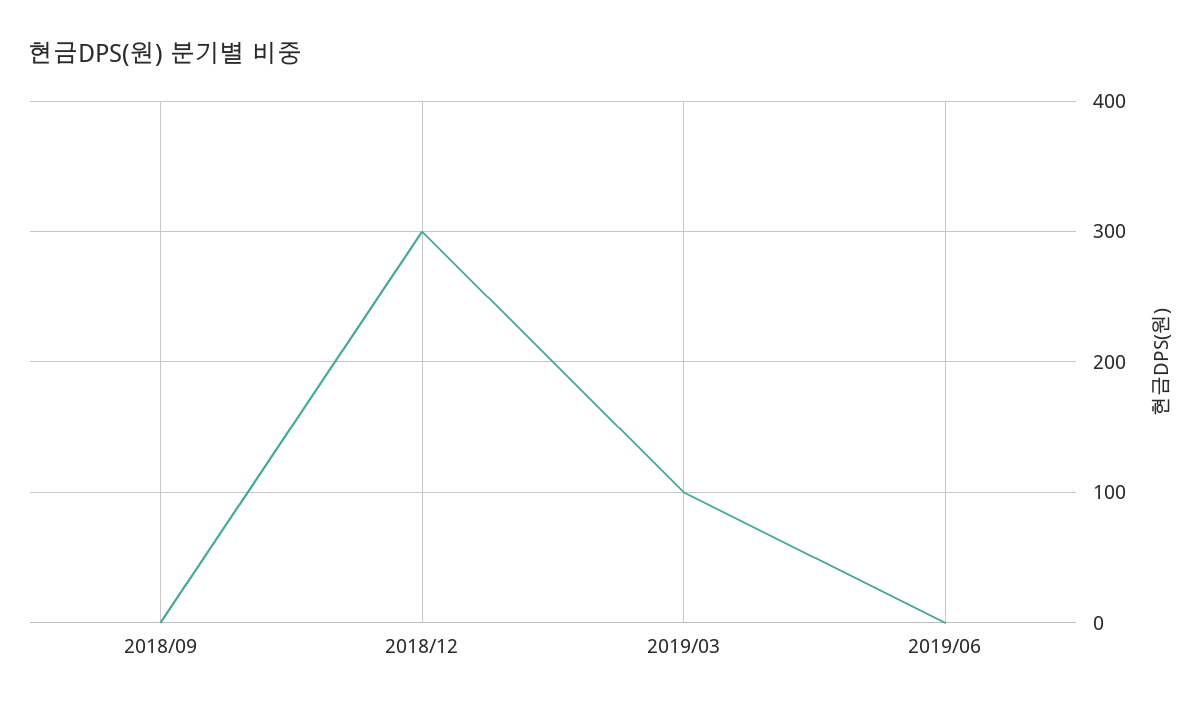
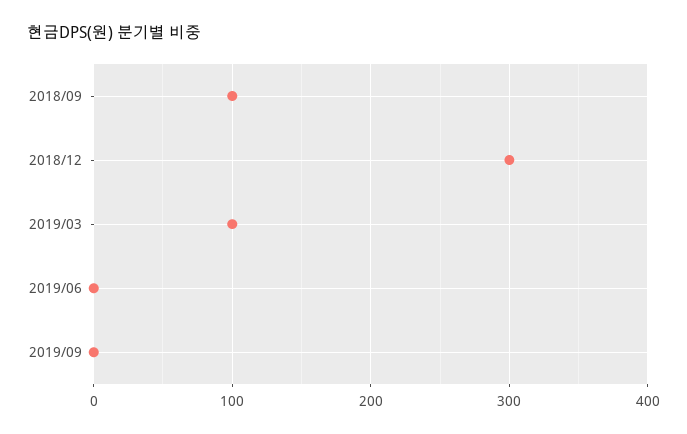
2018/09: 0 -> 100
2019/09: none -> 0

